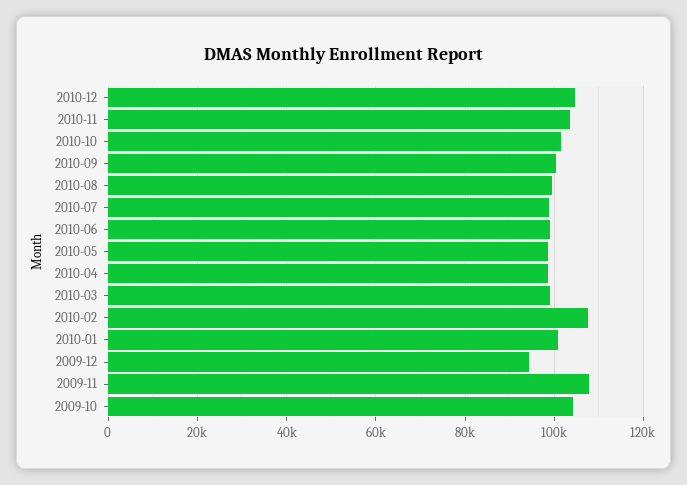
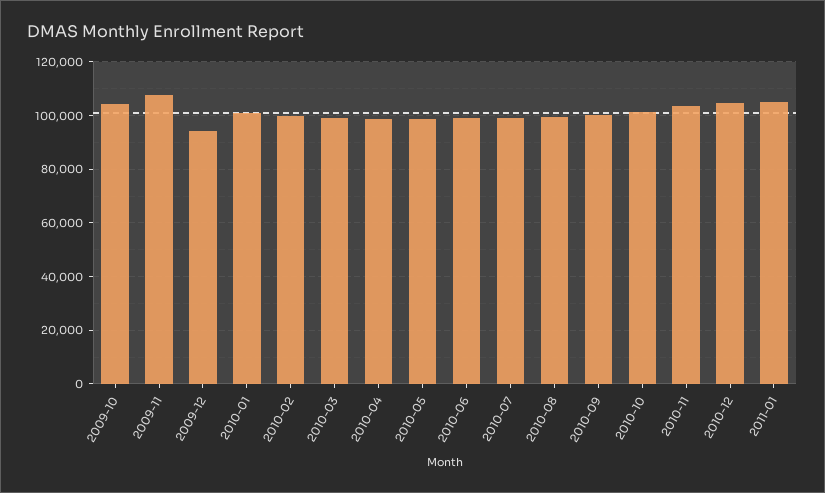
2010-02: 108000 -> 100000
2011-01: none -> 105000

